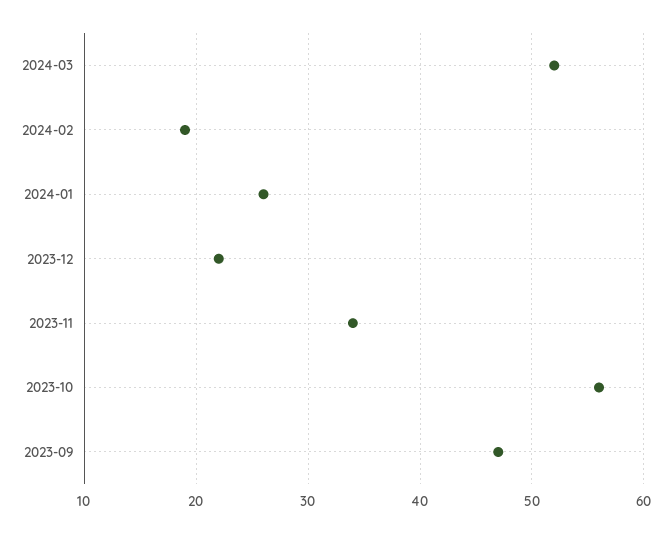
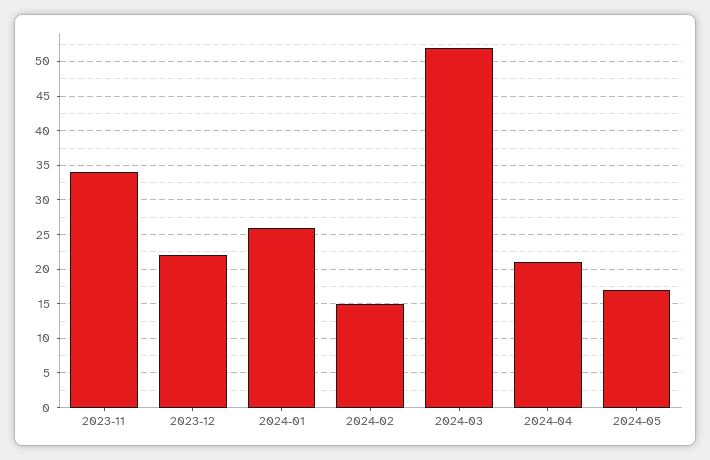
2024-02: 19 -> 15
2023-10: 56 -> none
2023-09: 47 -> none
2024-04: none -> 21
2024-05: none -> 17

